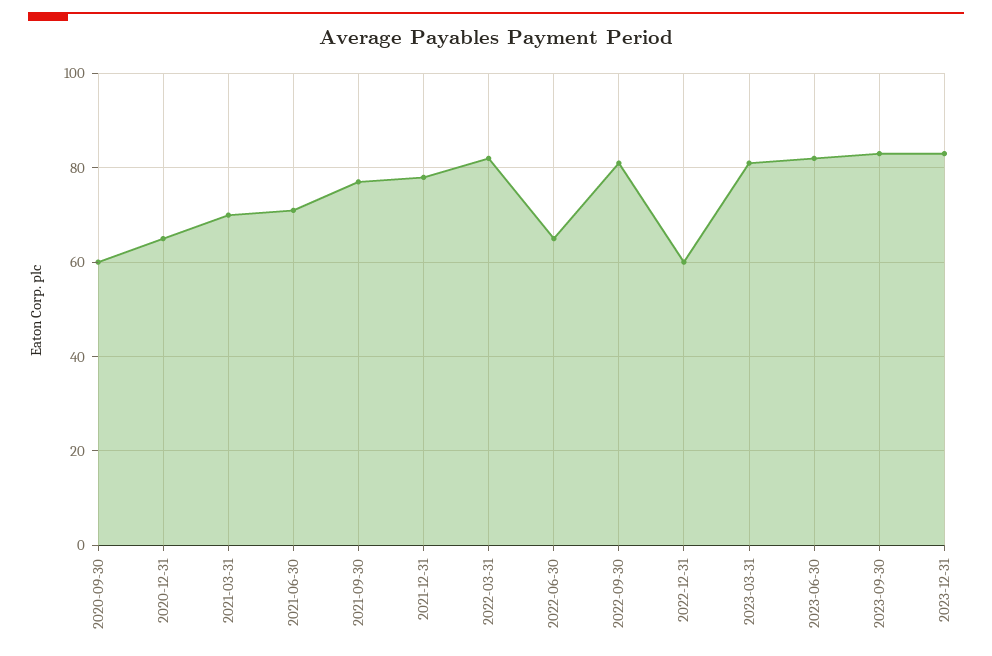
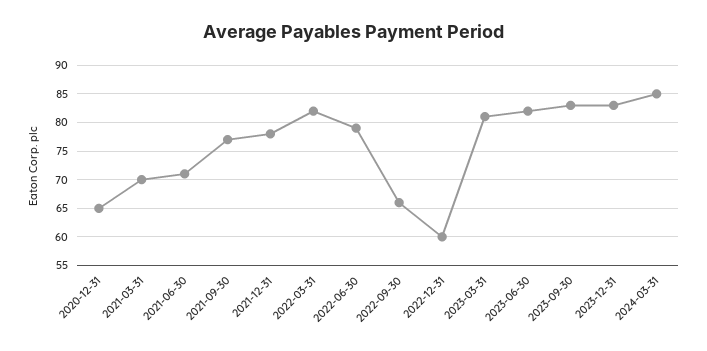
2020-09-30: 60 -> none
2022-06-30: 65 -> 80
2022-09-30: 80 -> 65
2024-03-31: none -> 85

